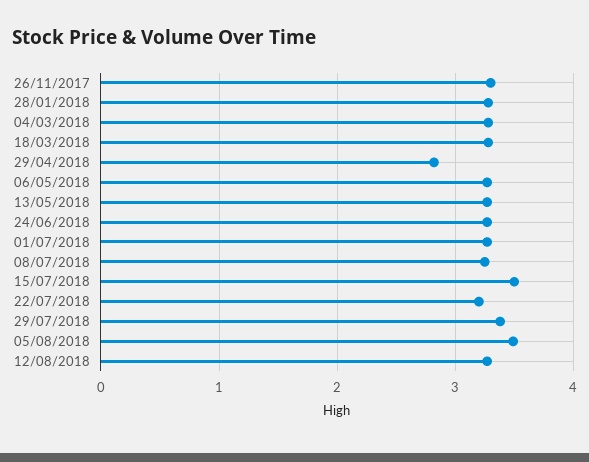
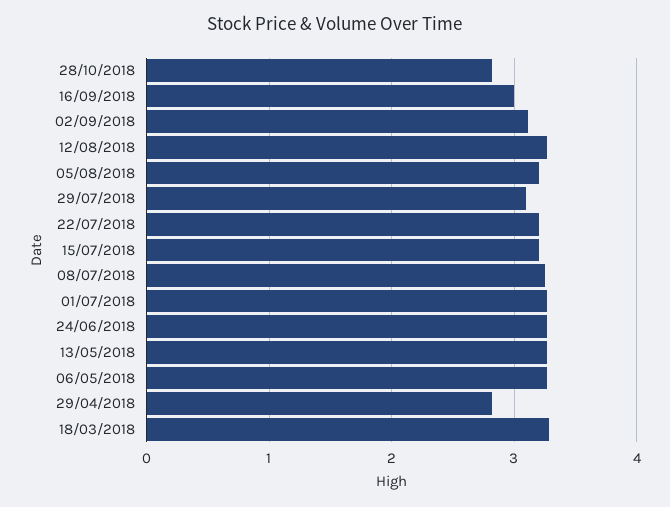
26/11/2017: 3.3 -> none
28/01/2018: 3.3 -> none
04/03/2018: 3.3 -> none
15/07/2018: 3.5 -> 3.2
29/07/2018: 3.4 -> 3.1
05/08/2018: 3.5 -> 3.2
28/10/2018: none -> 2.8
16/09/2018: none -> 3
02/09/2018: none -> 3.1

